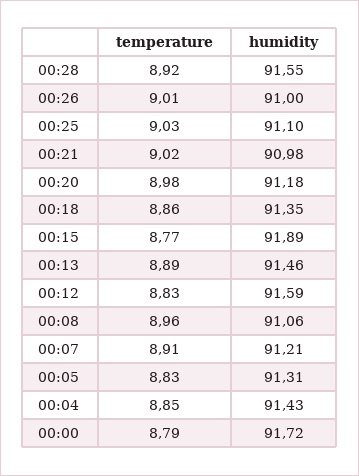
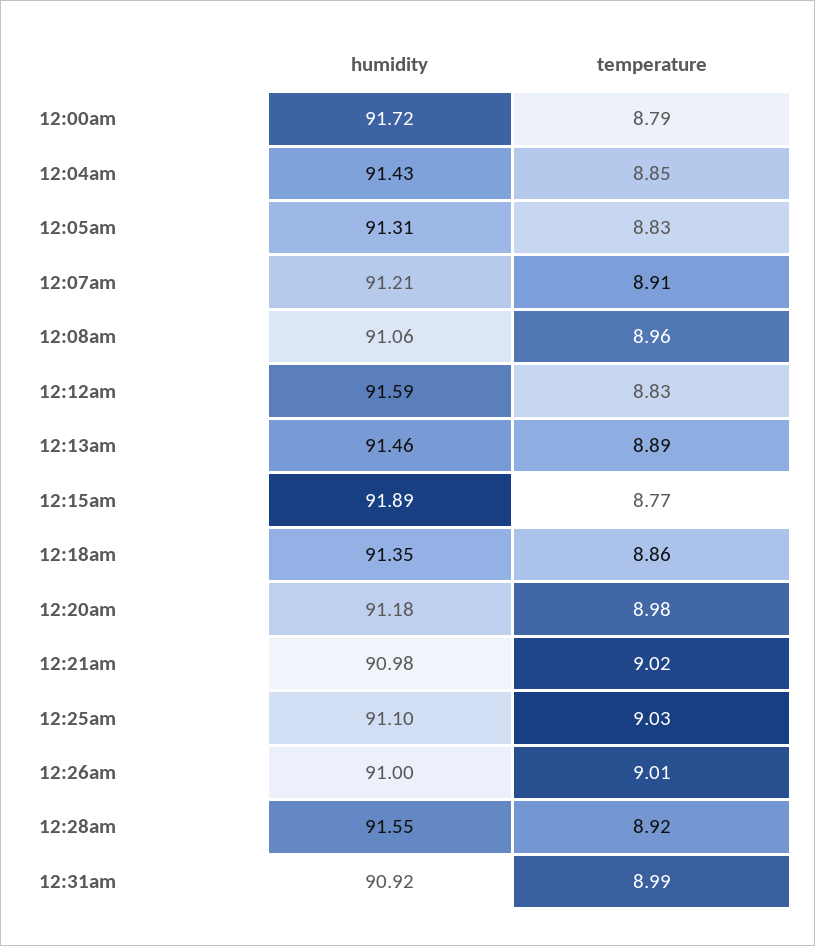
humidity, 12:31am: none -> 90.92
temperature, 12:31am: none -> 8.99

